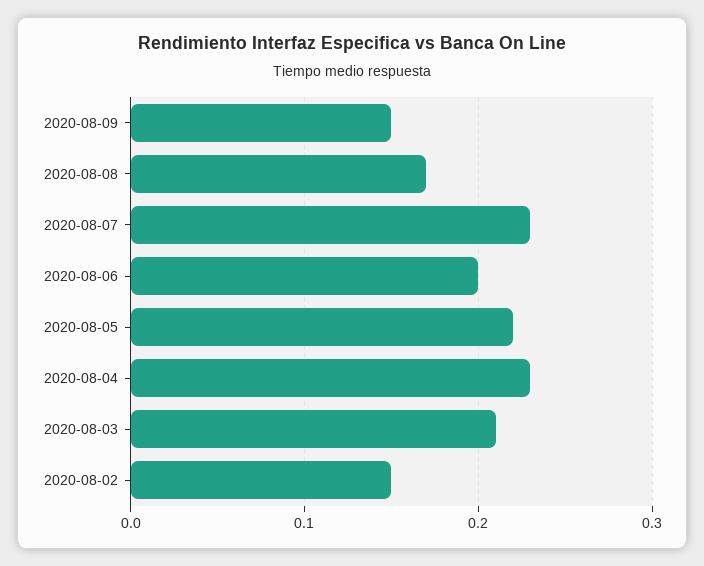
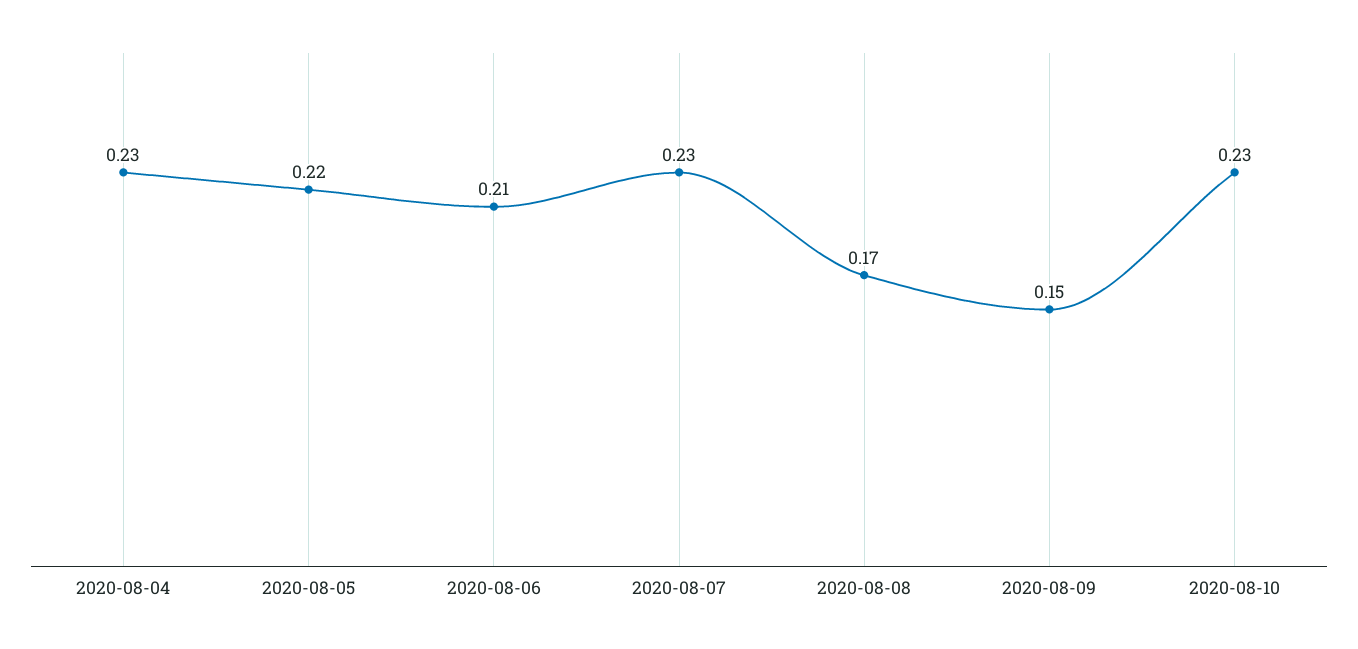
2020-08-06: 0.2 -> 0.21
2020-08-03: 0.21 -> none
2020-08-02: 0.15 -> none
2020-08-10: none -> 0.23

